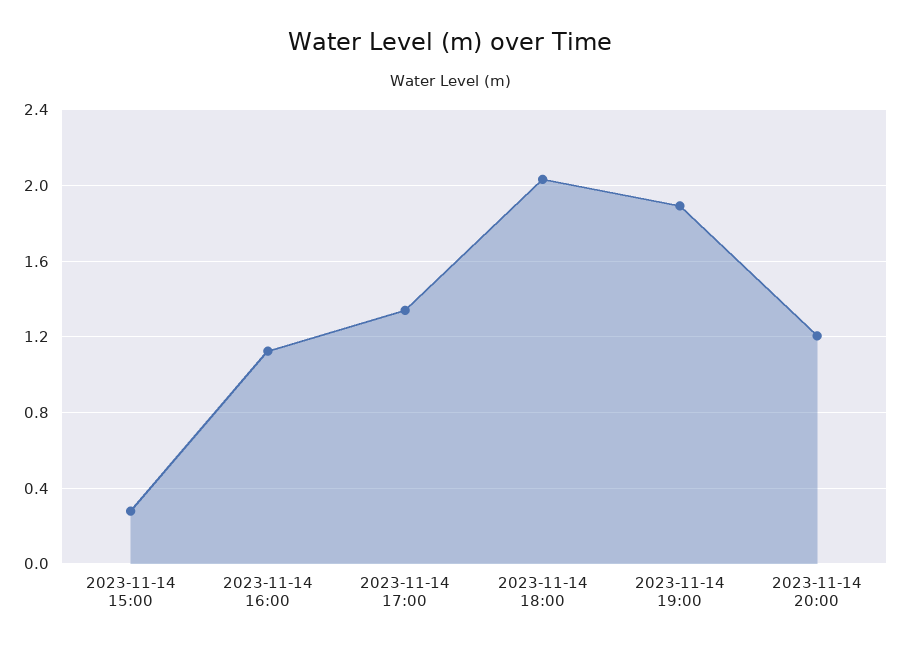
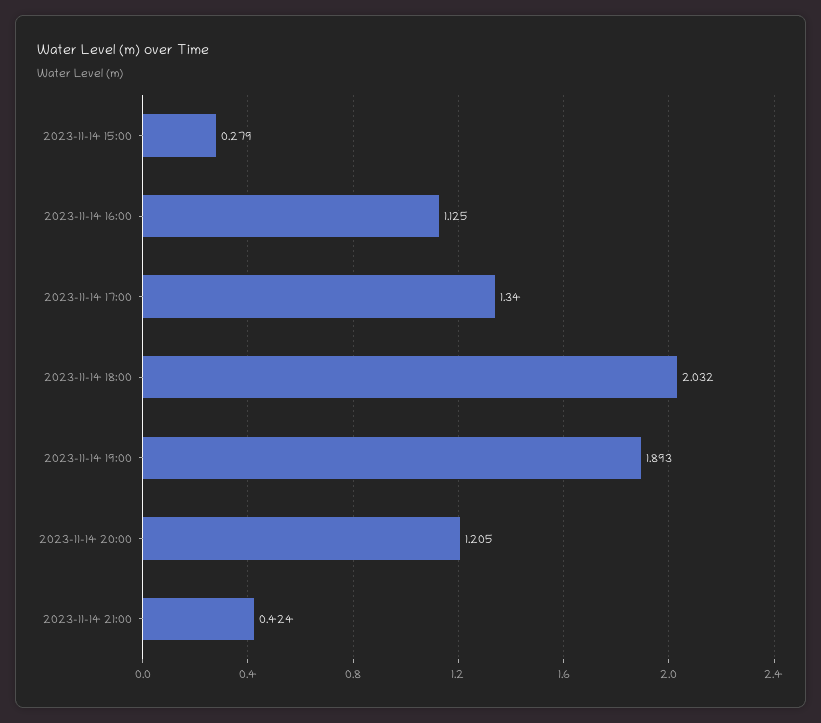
2023-11-14 21:00: none -> 0.424

